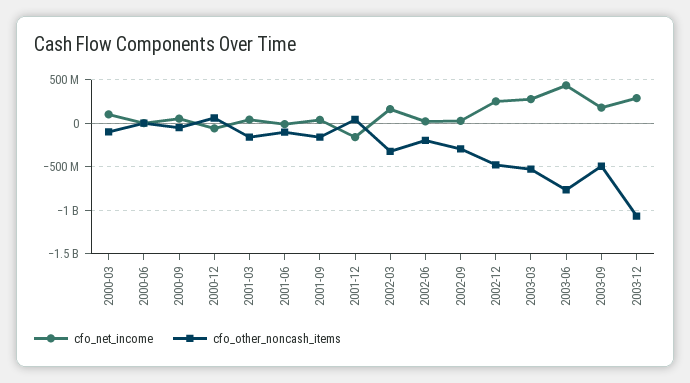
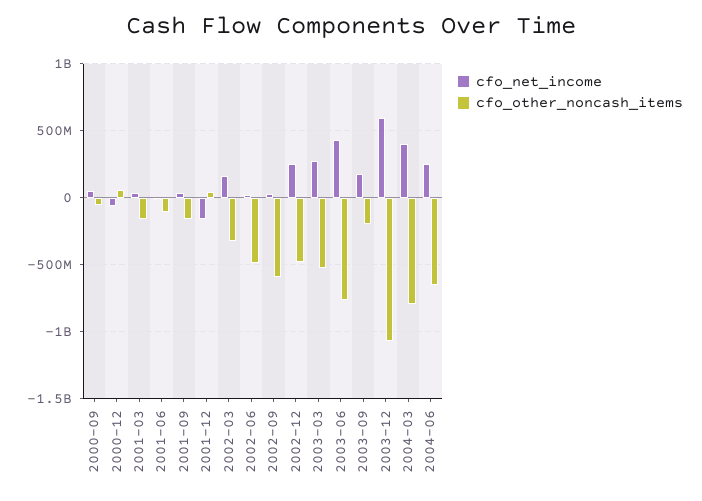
cfo_net_income, 2000-03: 100000000 -> none
cfo_other_noncash_items, 2000-03: -100000000 -> none
cfo_net_income, 2000-06: 0 -> none
cfo_other_noncash_items, 2000-06: 0 -> none
cfo_other_noncash_items, 2002-06: -200000000 -> -500000000
cfo_other_noncash_items, 2002-09: -300000000 -> -600000000
cfo_other_noncash_items, 2003-09: -500000000 -> -200000000
cfo_net_income, 2003-12: 300000000 -> 600000000
cfo_net_income, 2004-03: none -> 400000000
cfo_other_noncash_items, 2004-03: none -> -800000000
cfo_net_income, 2004-06: none -> 250000000
cfo_other_noncash_items, 2004-06: none -> -650000000

